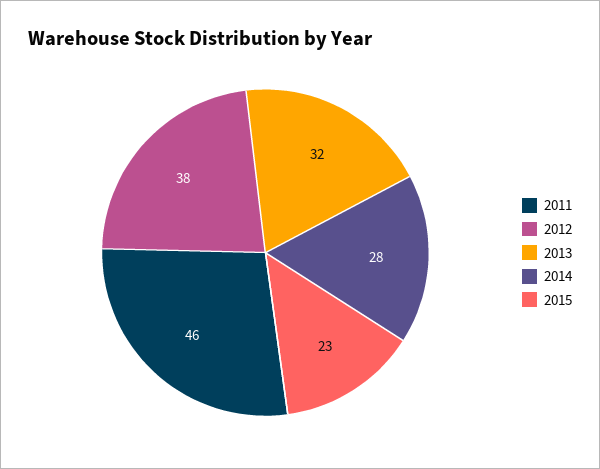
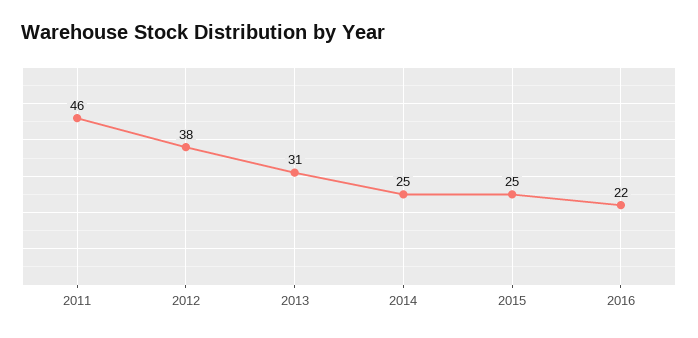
2013: 32 -> 31
2014: 28 -> 25
2015: 23 -> 25
2016: none -> 22

